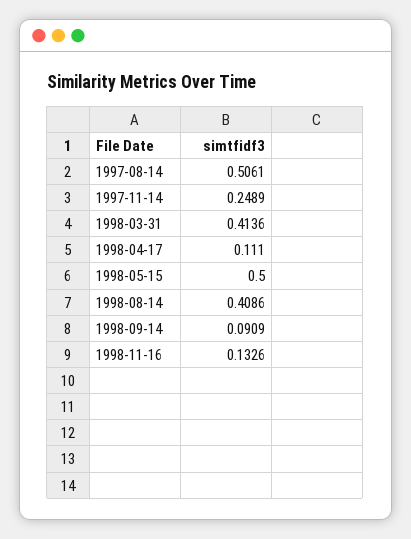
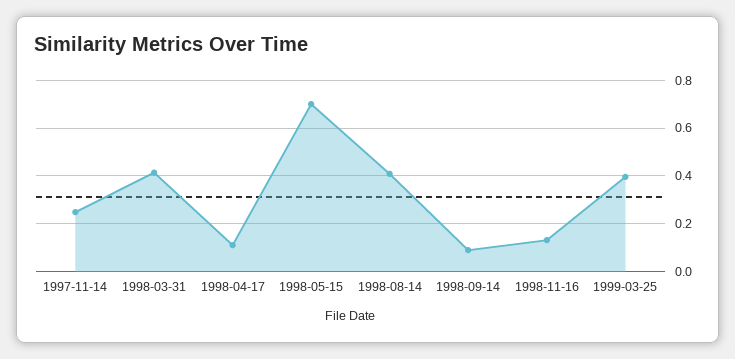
1997-08-14: 0.5061 -> none
1998-05-15: 0.5 -> 0.7
1999-03-25: none -> 0.4

